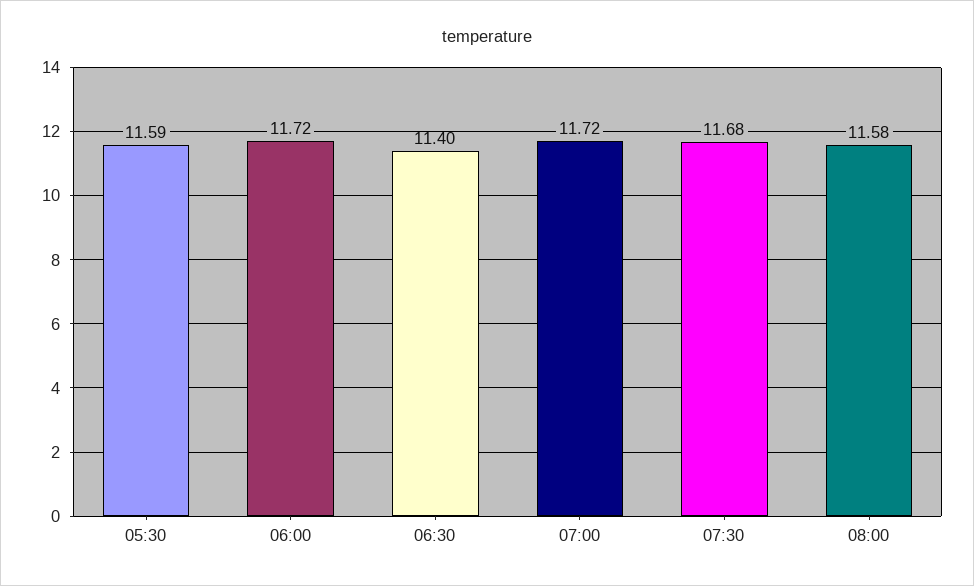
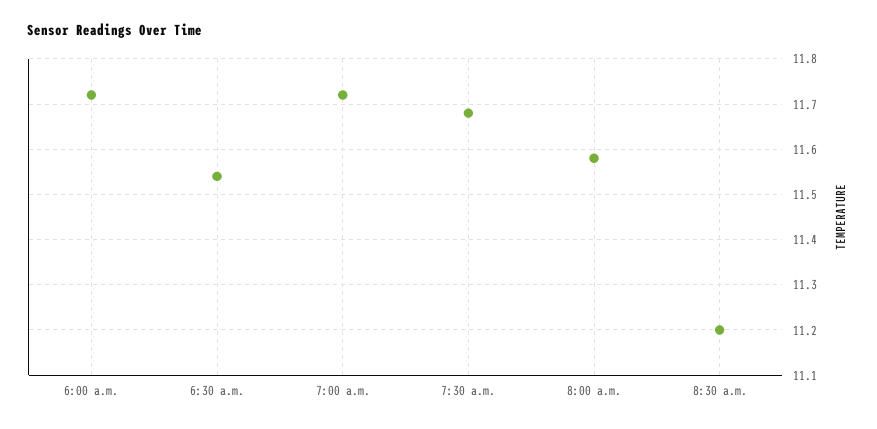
05:30: 11.59 -> none
06:30: 11.4 -> 11.55
8:30 a.m.: none -> 11.2

